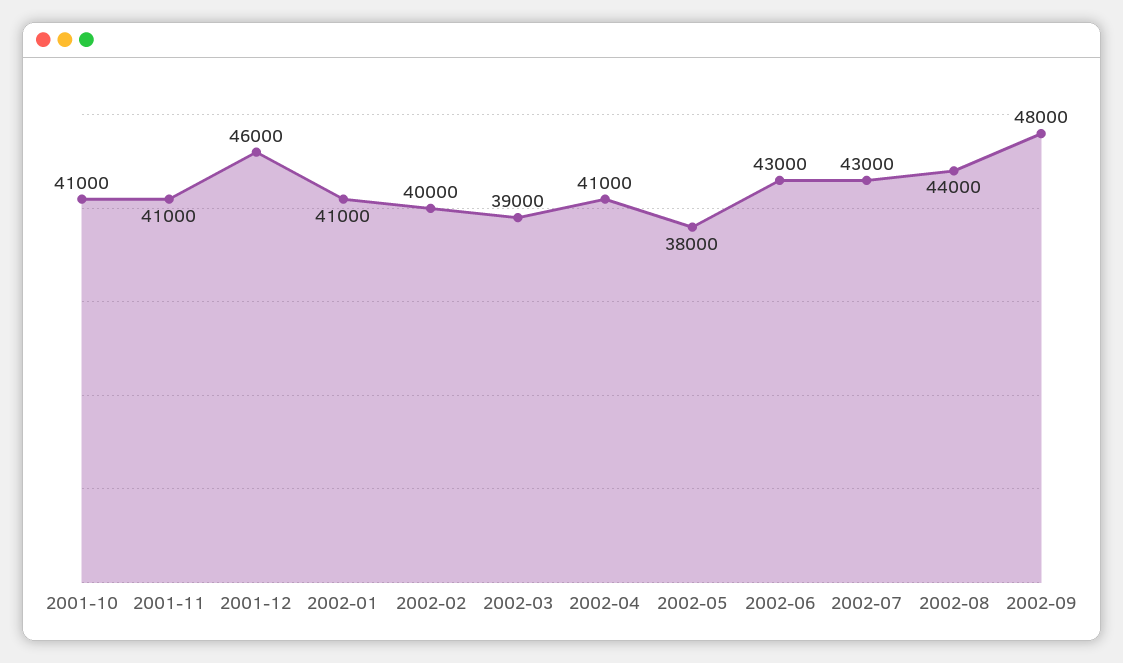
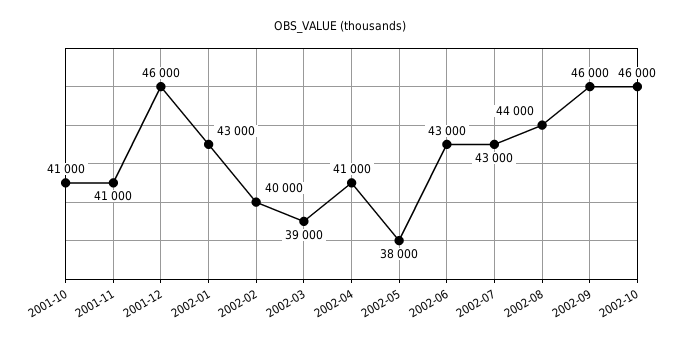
2002-01: 41000 -> 43000
2002-09: 48000 -> 46000
2002-10: none -> 46000

